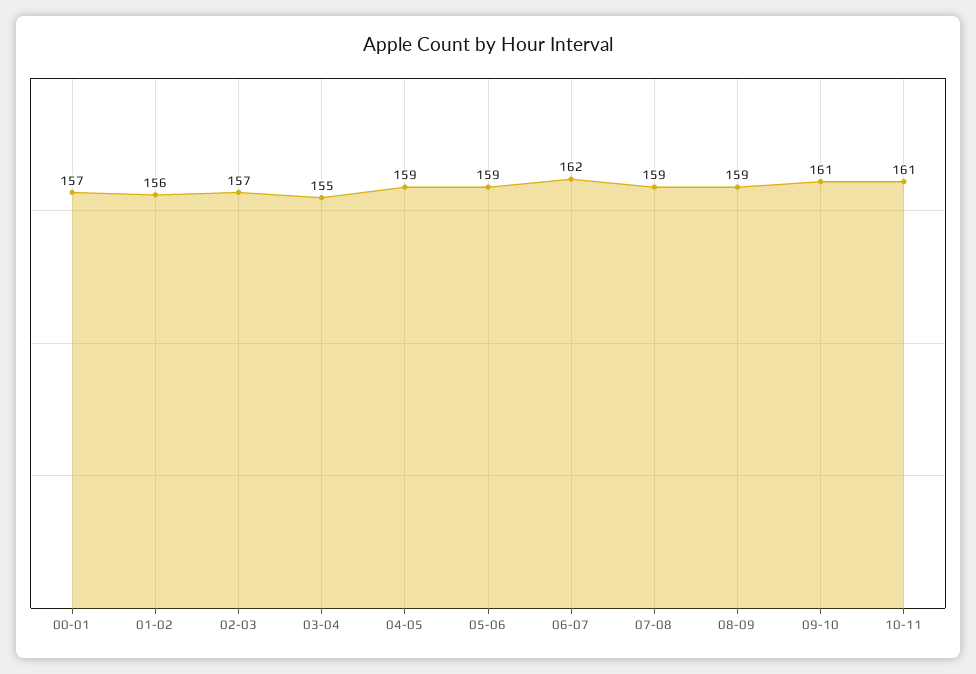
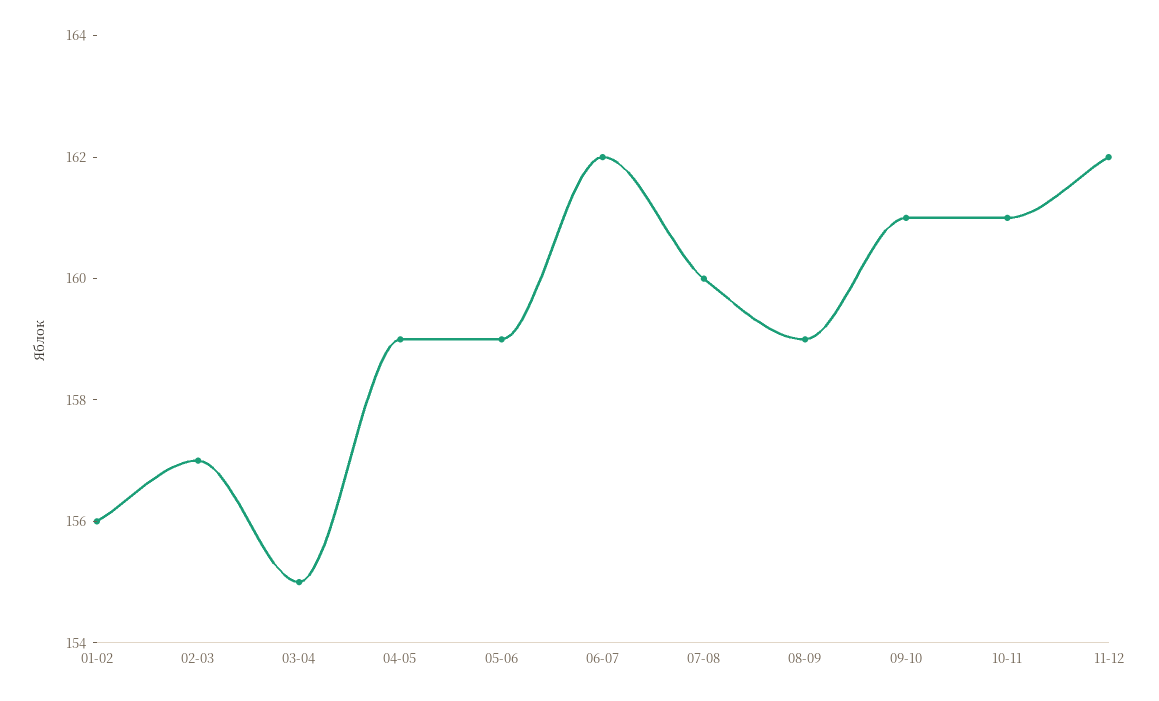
00-01: 157 -> none
07-08: 159 -> 160
11-12: none -> 162

